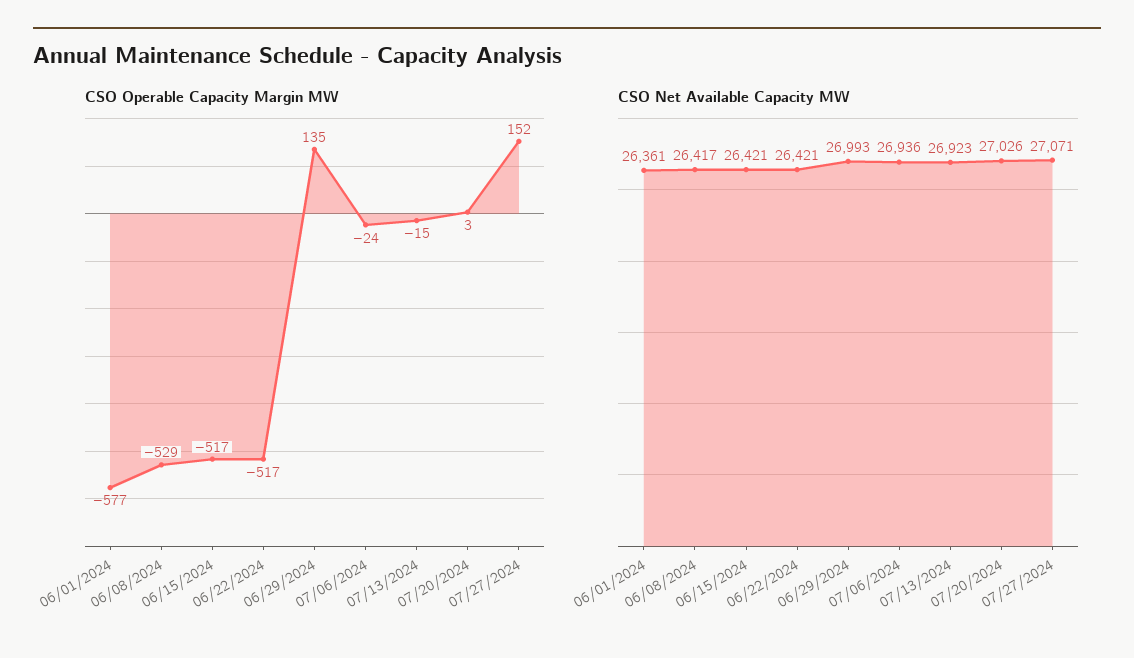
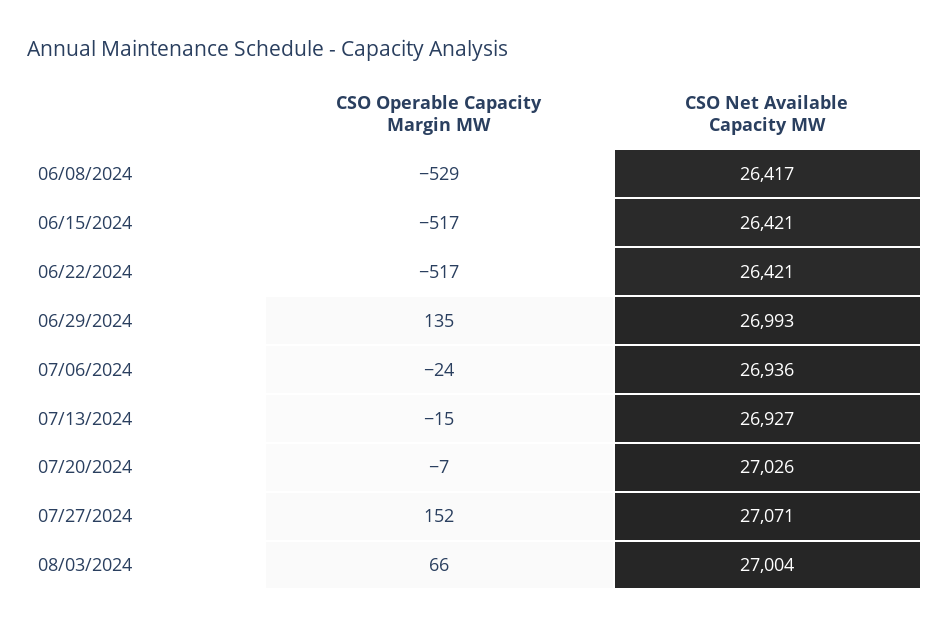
CSO Operable Capacity Margin MW, 06/01/2024: -577 -> none
CSO Operable Capacity Margin MW, 07/20/2024: 3 -> -7
CSO Net Available Capacity MW, 06/01/2024: 26361 -> none
CSO Net Available Capacity MW, 07/13/2024: 26923 -> 26927
CSO Operable Capacity Margin MW, 08/03/2024: none -> 66
CSO Net Available Capacity MW, 08/03/2024: none -> 27004

